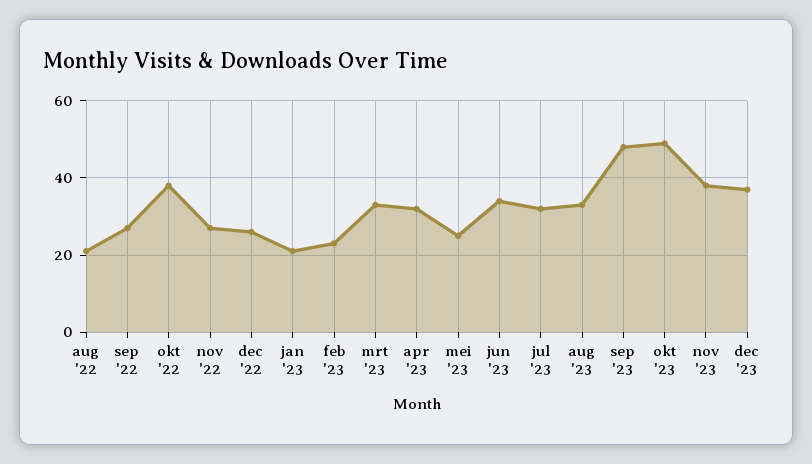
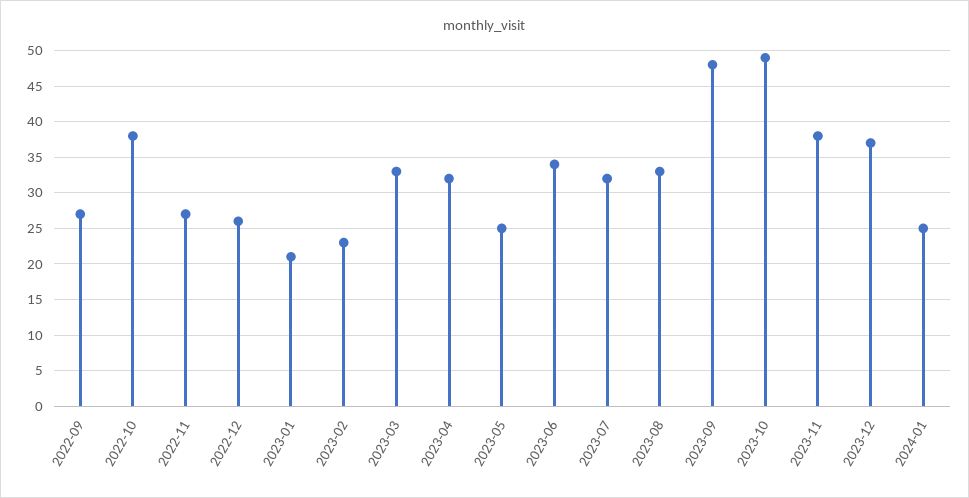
aug '22: 20 -> none
2024-01: none -> 25

